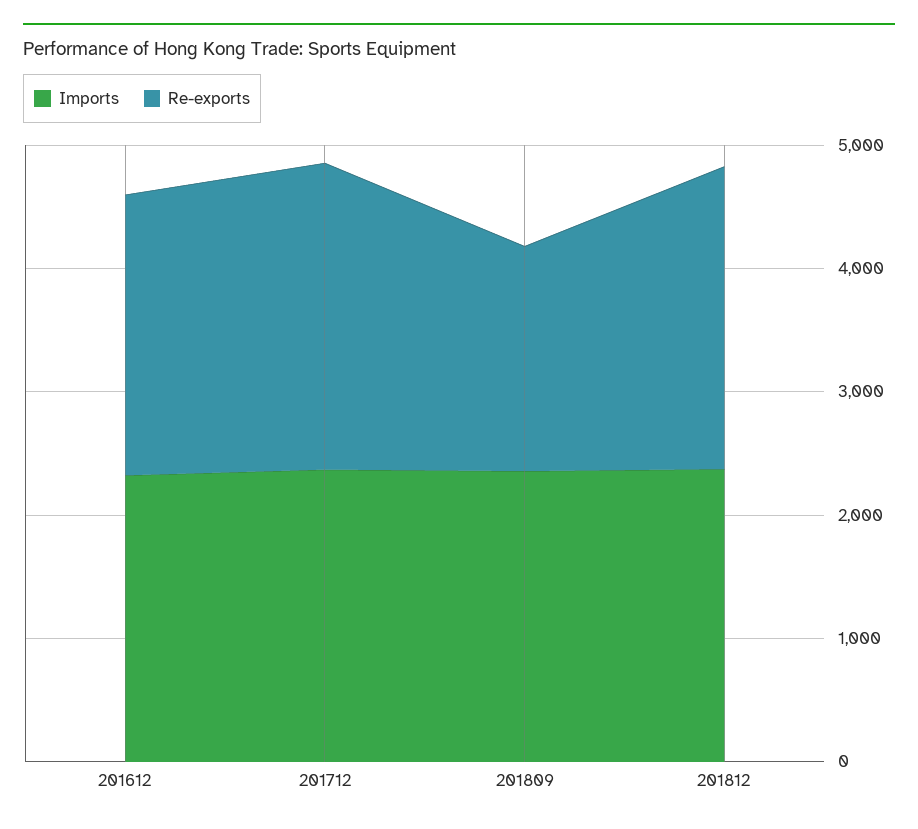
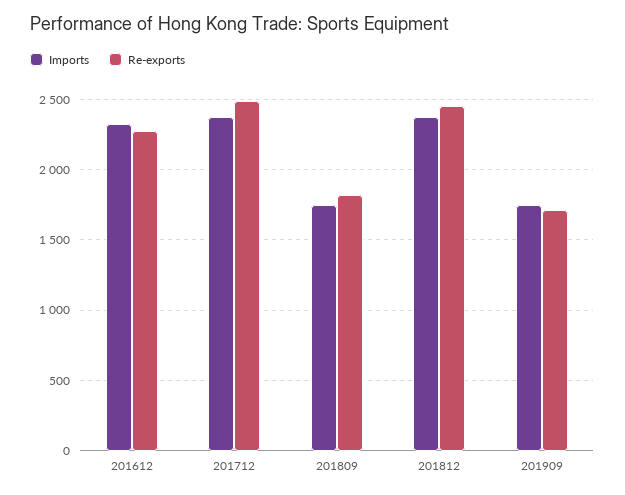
Imports, 201809: 2400 -> 1750
Imports, 201909: none -> 1750
Re-exports, 201909: none -> 1700

